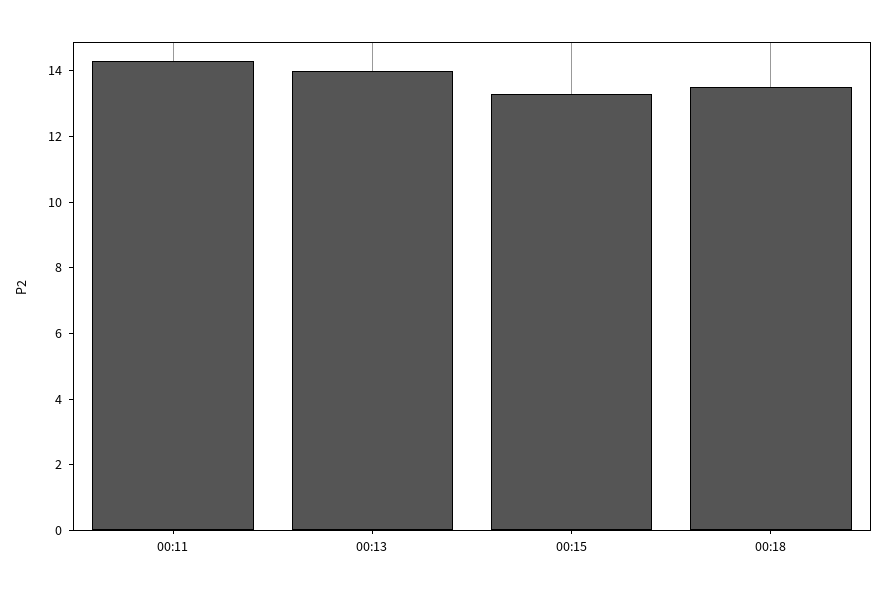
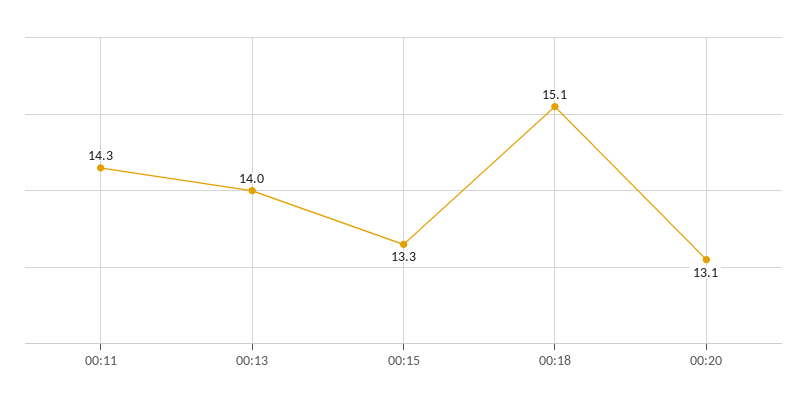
00:18: 13.5 -> 15.1
00:20: none -> 13.1

